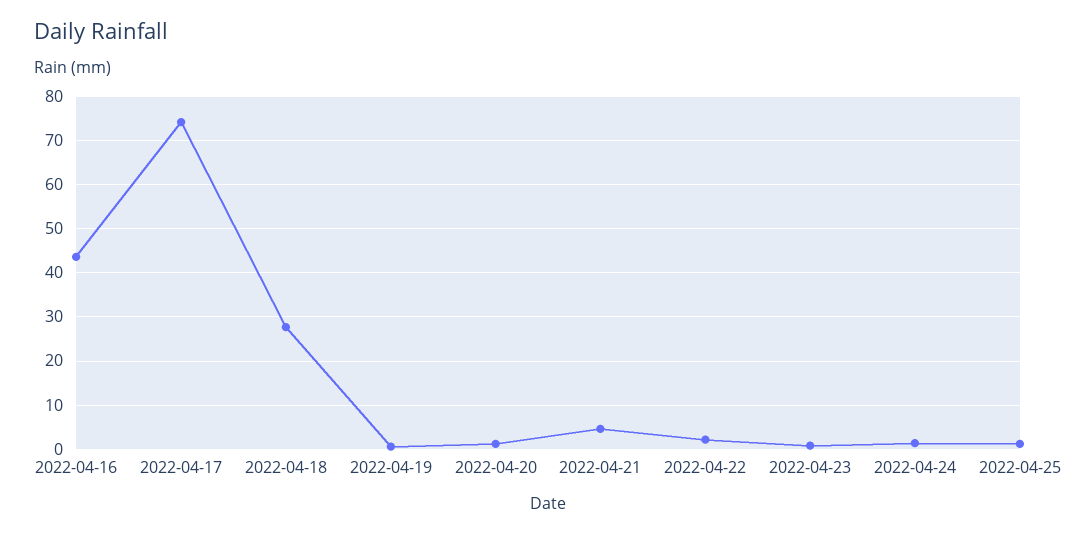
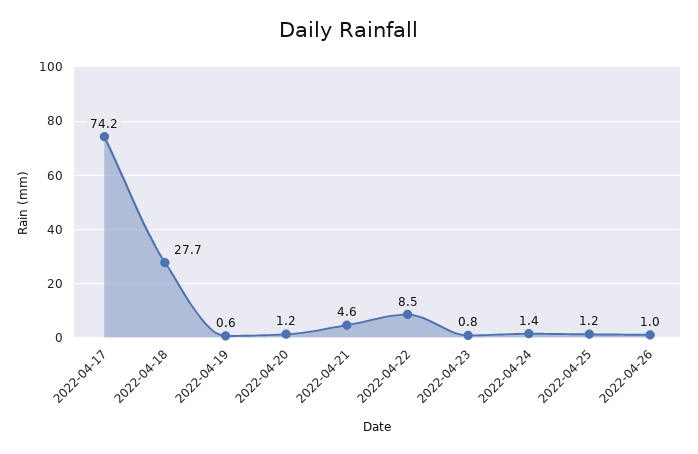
2022-04-16: 44 -> none
2022-04-22: 2 -> 8.5
2022-04-26: none -> 1

